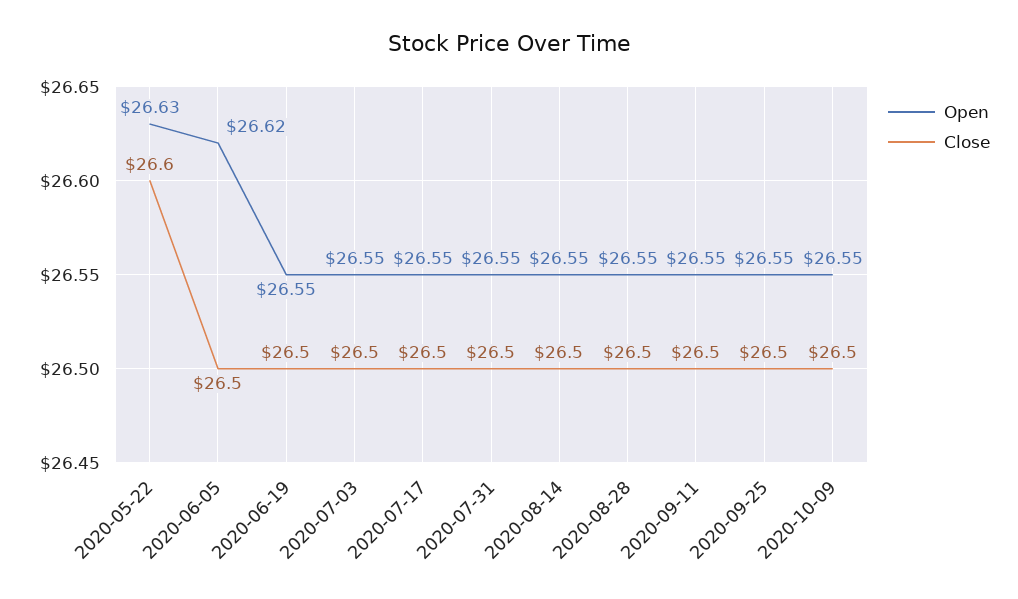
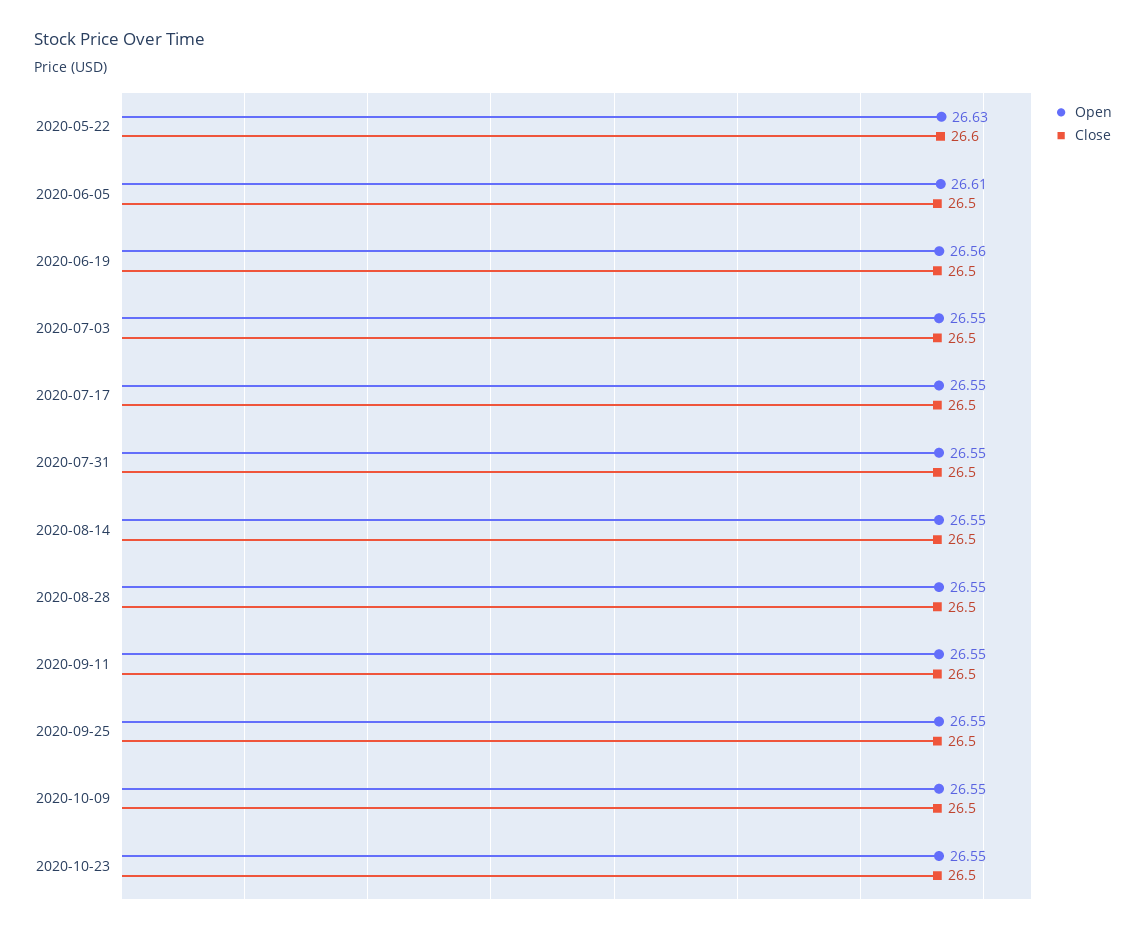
Open, 2020-06-05: 26.62 -> 26.61
Open, 2020-06-19: 26.55 -> 26.56
Open, 2020-10-23: none -> 26.55
Close, 2020-10-23: none -> 26.5

